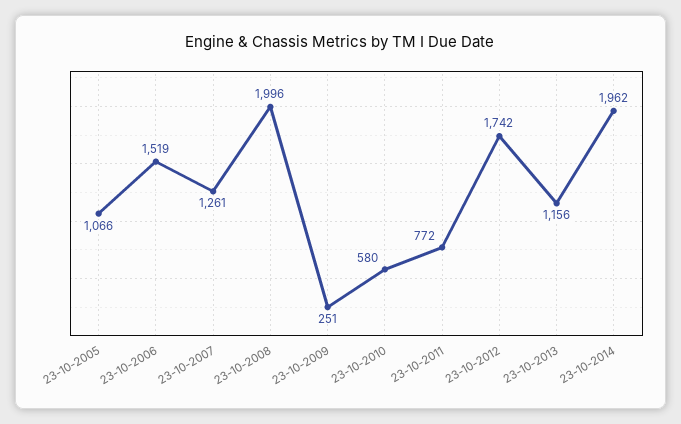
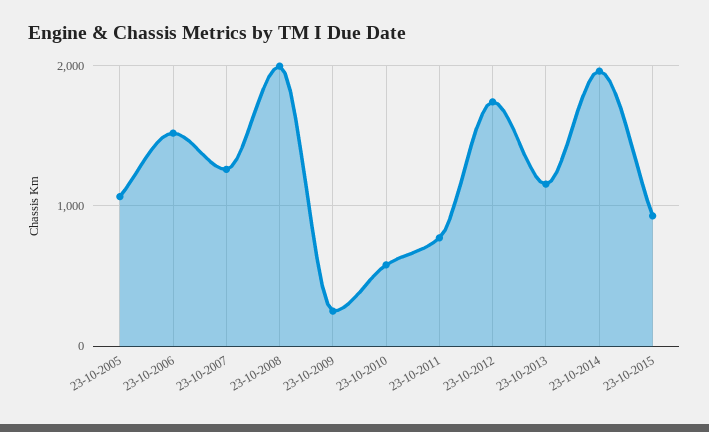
23-10-2015: none -> 900

